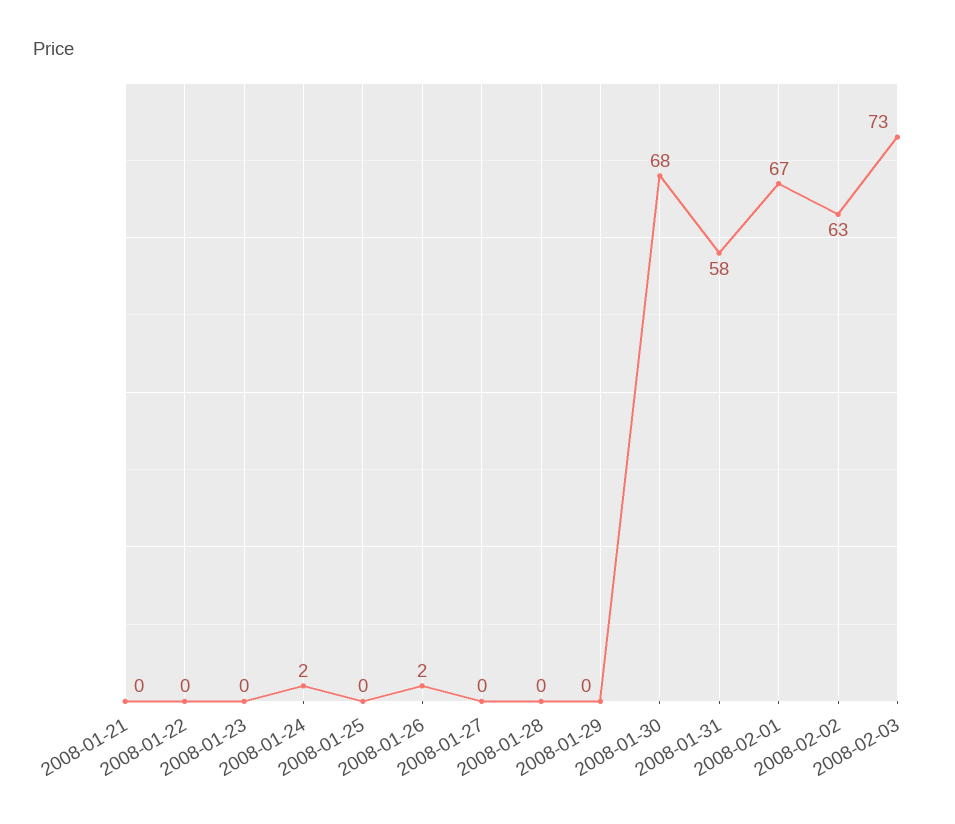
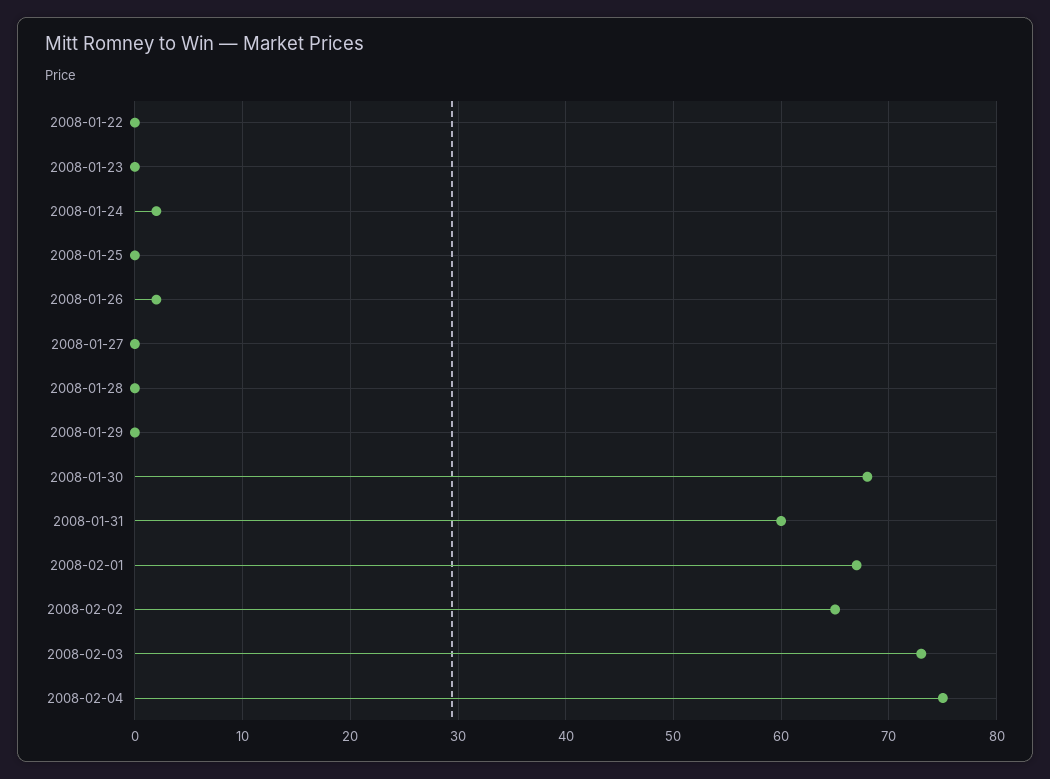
2008-01-21: 0 -> none
2008-01-31: 58 -> 60
2008-02-02: 63 -> 65
2008-02-04: none -> 75

